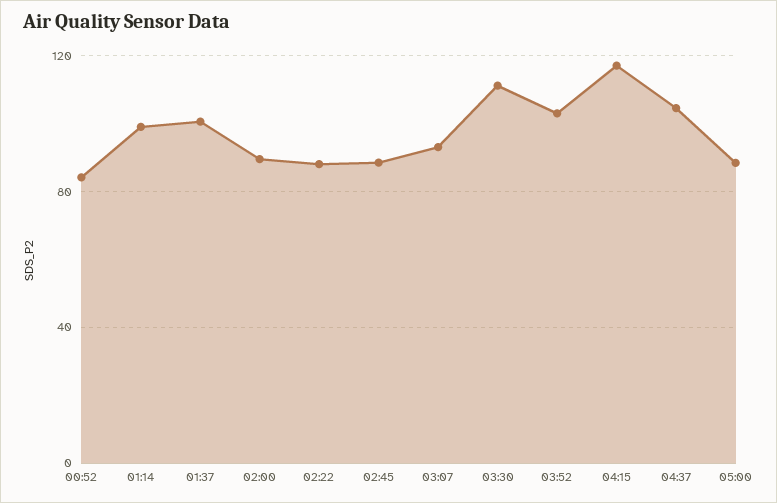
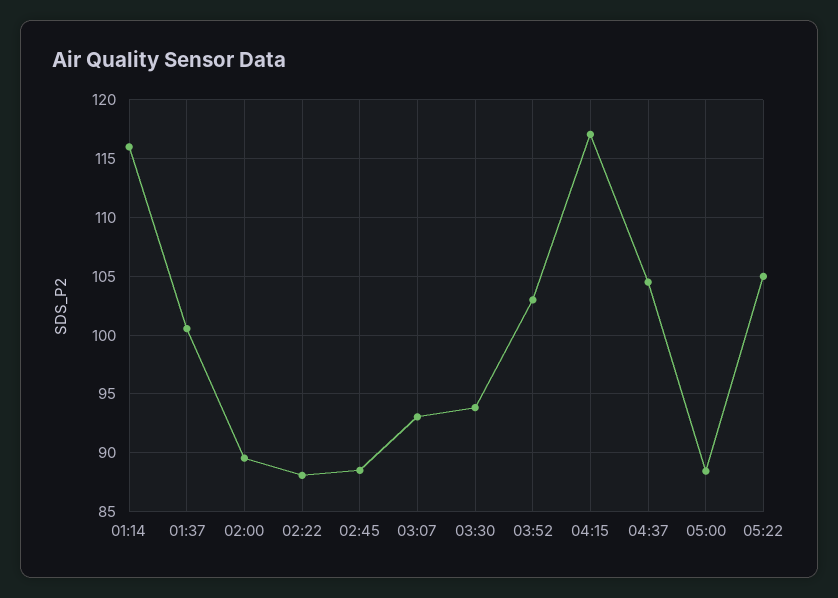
00:52: 85 -> none
01:14: 100 -> 116
03:30: 110 -> 94
05:22: none -> 105

